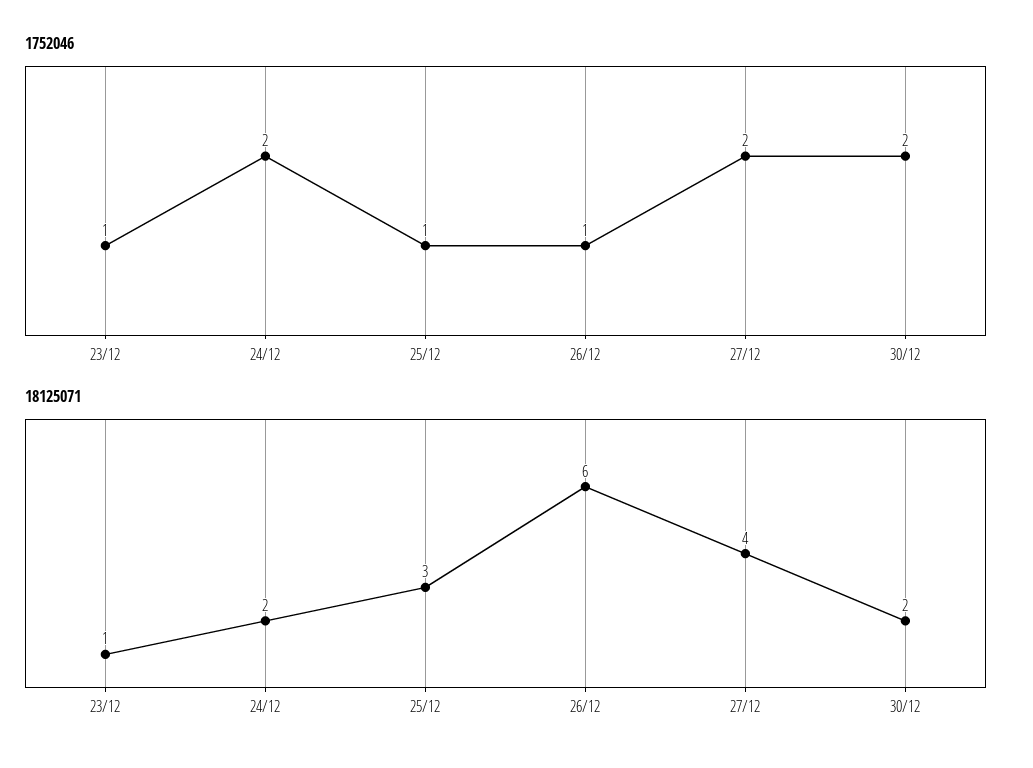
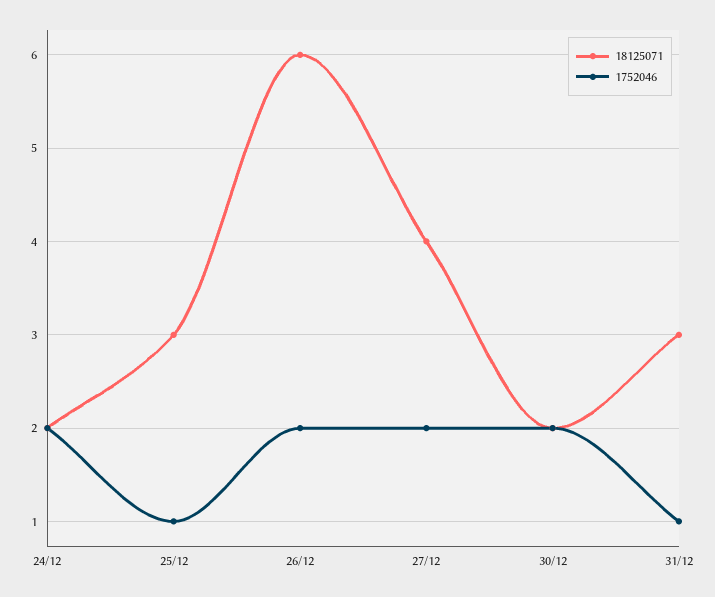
1752046, 23/12: 1 -> none
1752046, 26/12: 1 -> 2
18125071, 23/12: 1 -> none
18125071, 31/12: none -> 3
1752046, 31/12: none -> 1

